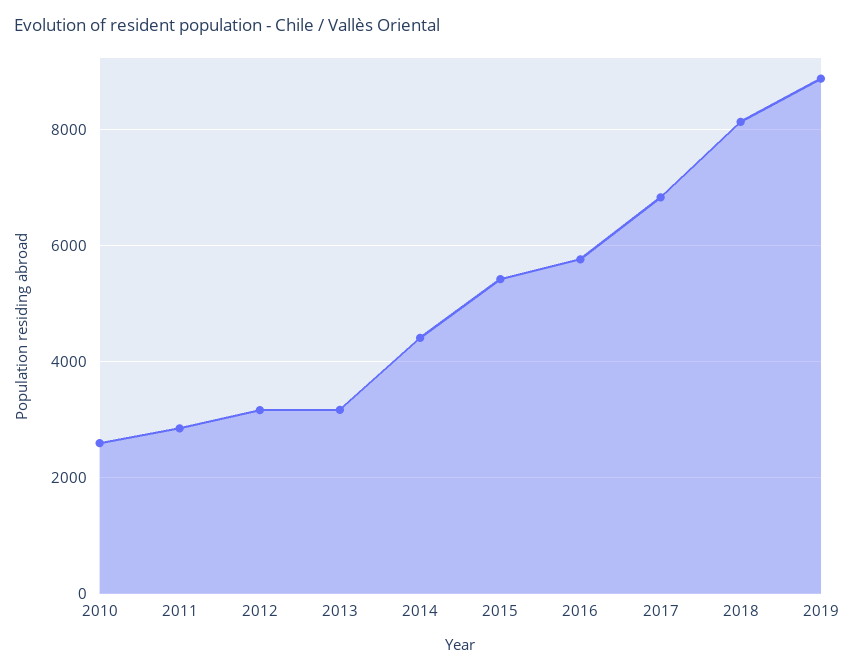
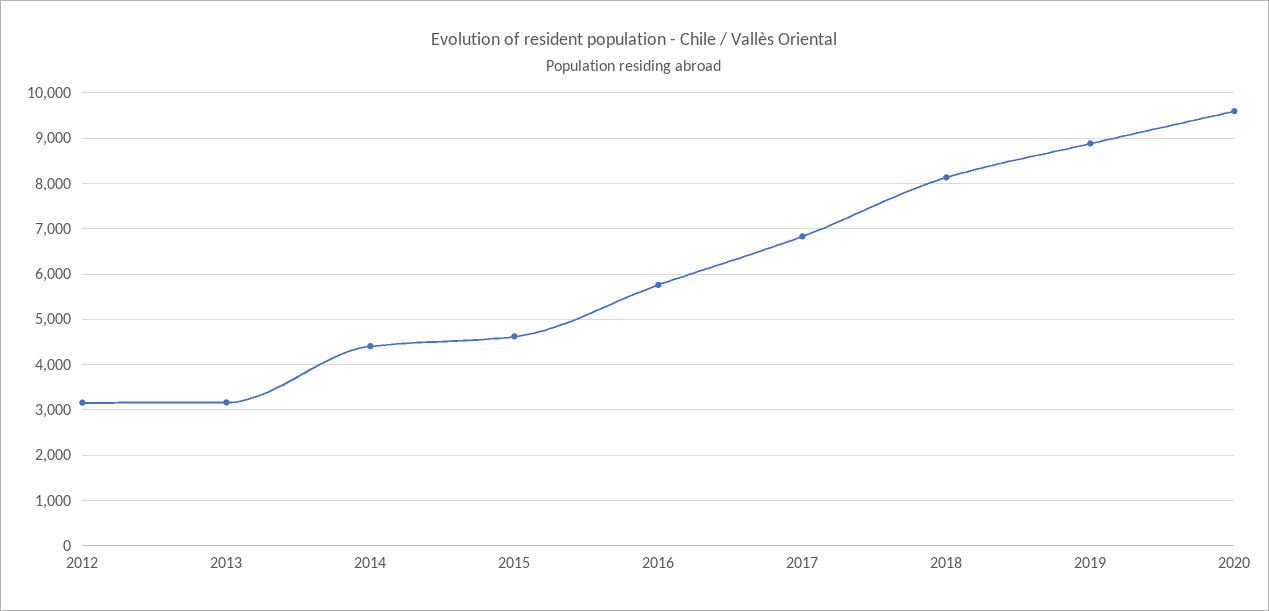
2010: 2600 -> none
2011: 2800 -> none
2015: 5400 -> 4600
2020: none -> 9600

